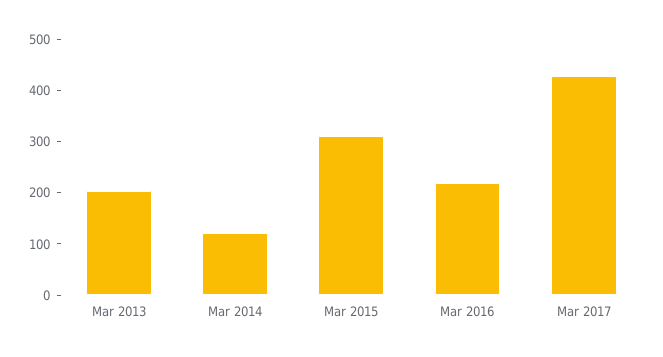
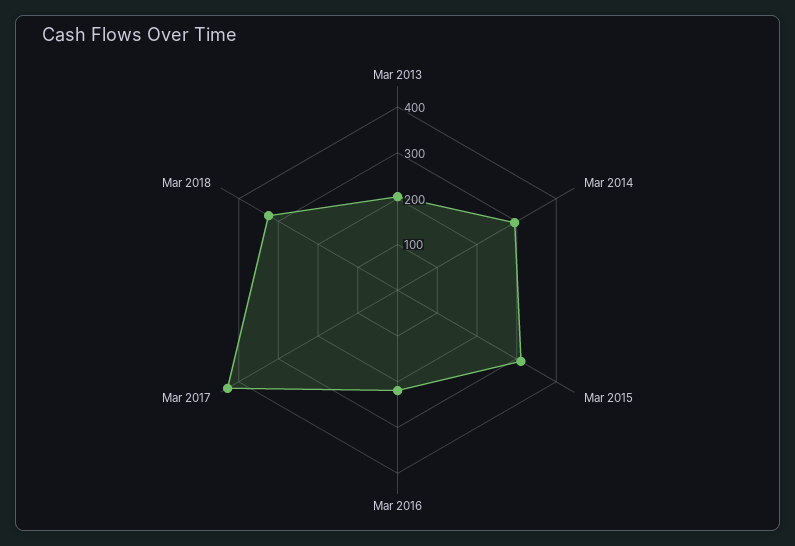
Mar 2014: 120 -> 300
Mar 2018: none -> 320

